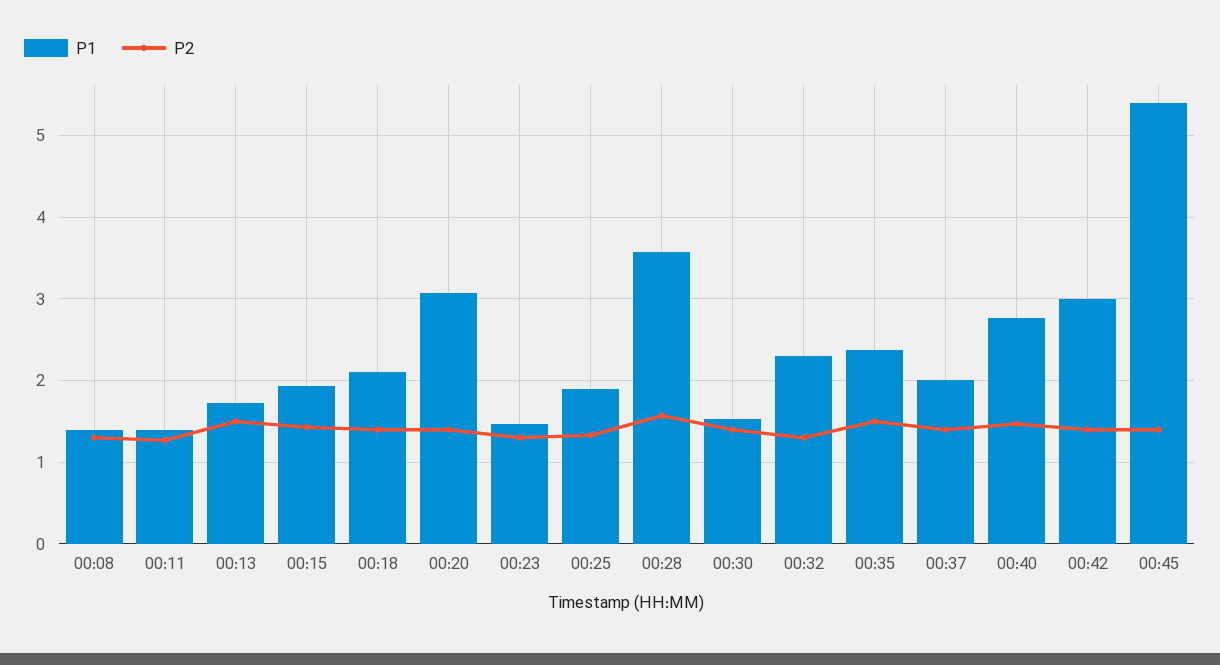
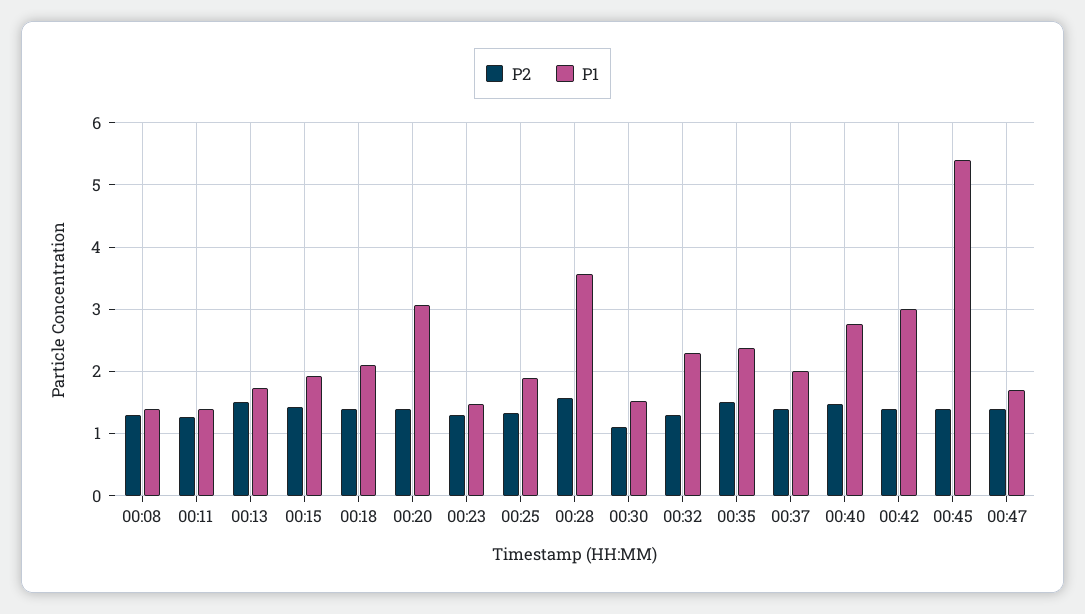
P2, 00:30: 1.4 -> 1.1
P2, 00:47: none -> 1.4
P1, 00:47: none -> 1.7

